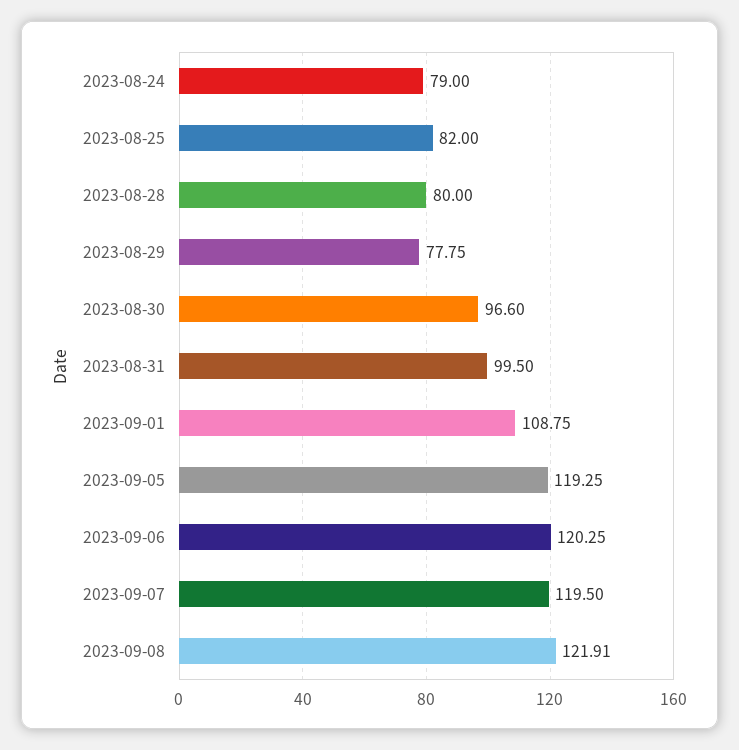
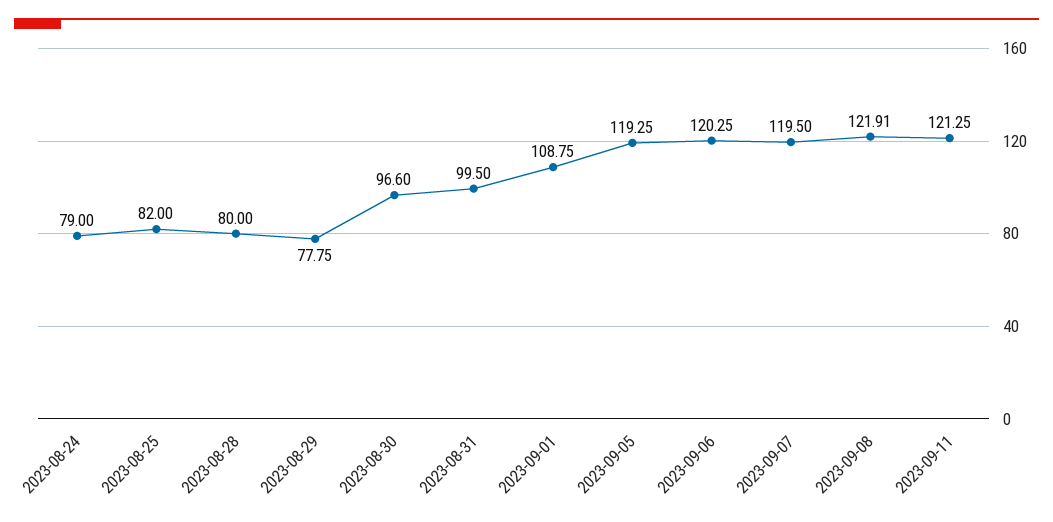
2023-09-11: none -> 121.25

